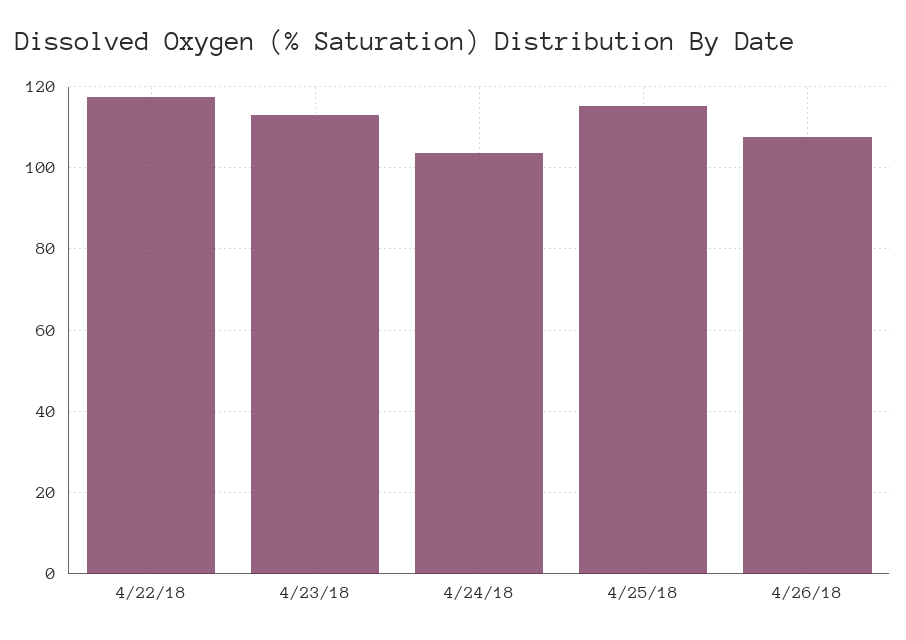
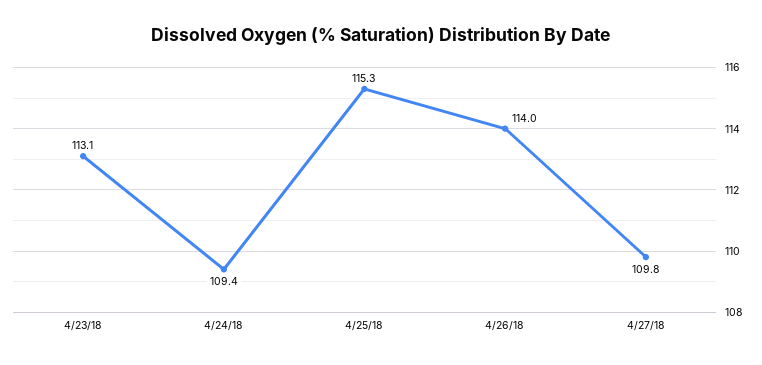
4/22/18: 118 -> none
4/24/18: 104 -> 109.4
4/26/18: 108 -> 114
4/27/18: none -> 109.8

